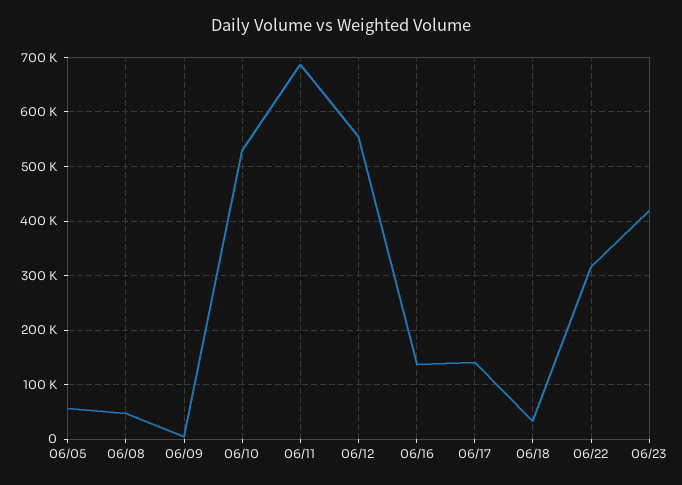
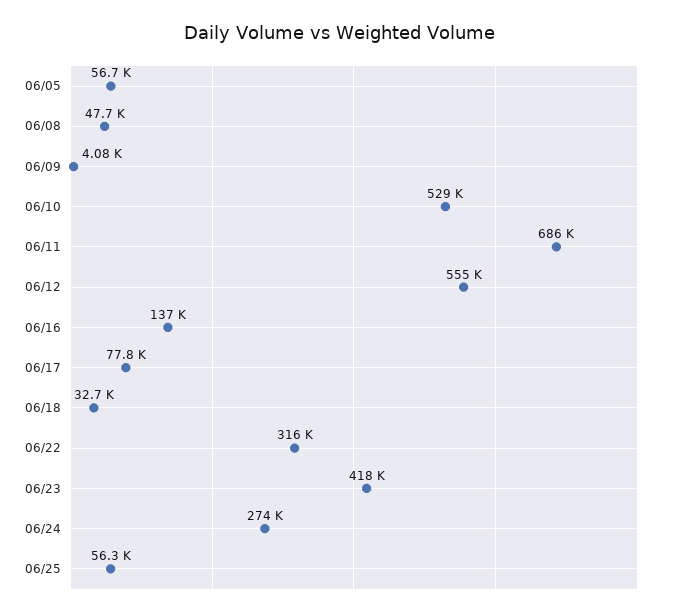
06/17: 140000 -> 77800
06/24: none -> 274000
06/25: none -> 56300

